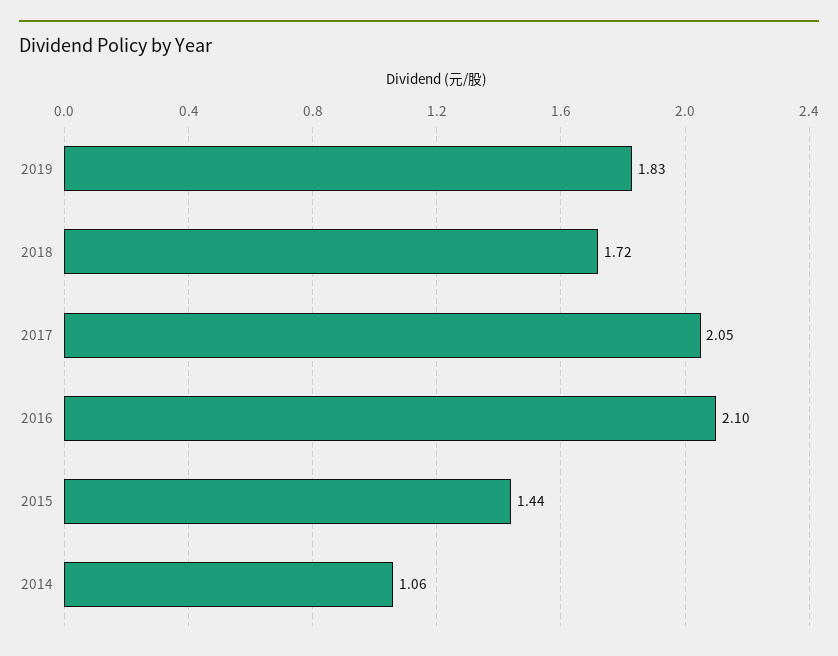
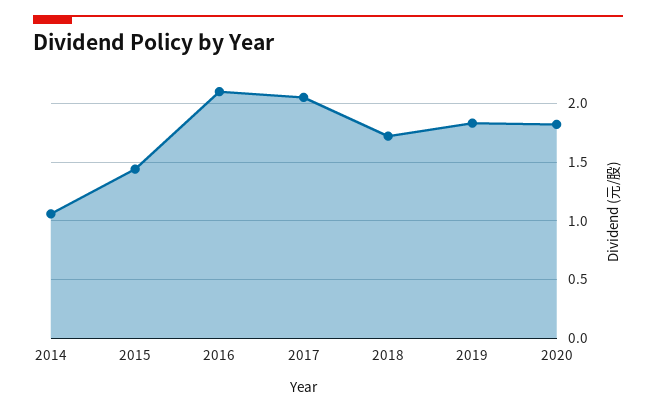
2020: none -> 1.8

